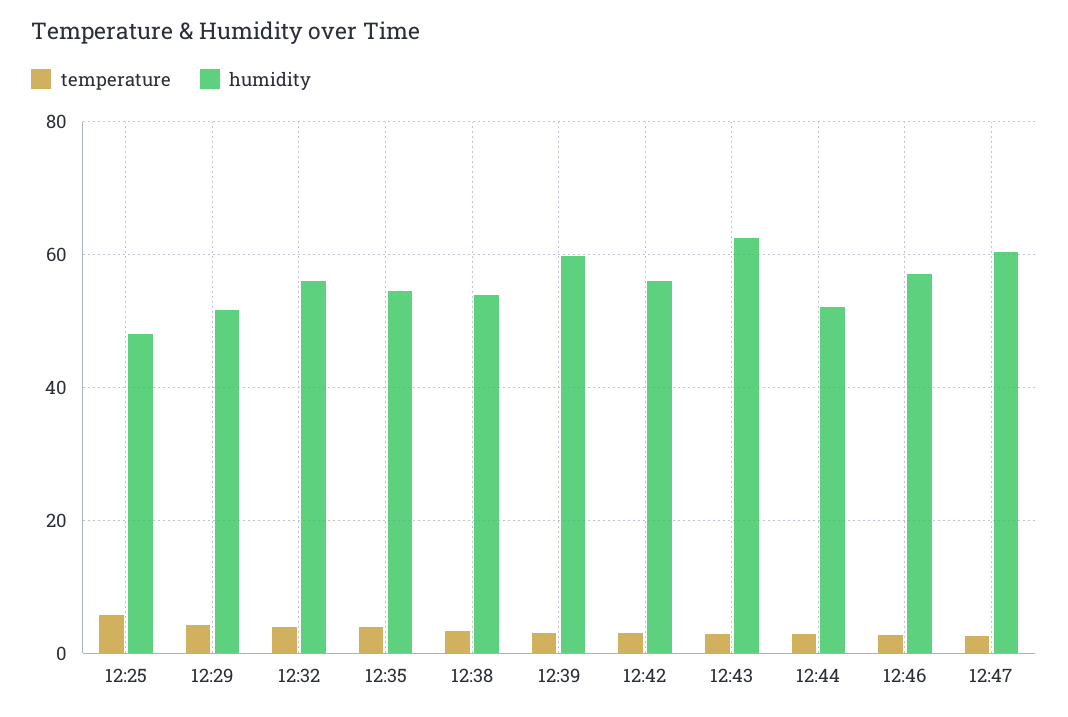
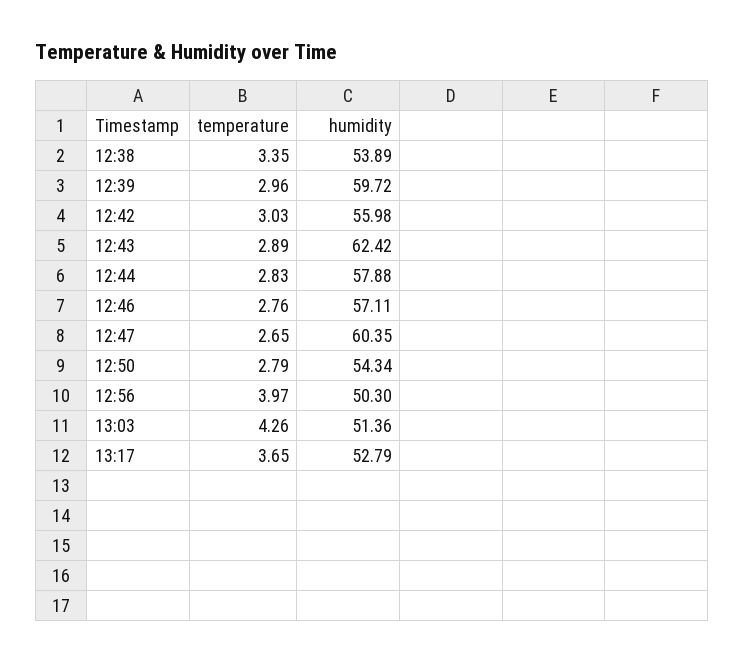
temperature, 12:25: 6 -> none
humidity, 12:25: 48 -> none
temperature, 12:29: 4 -> none
humidity, 12:29: 52 -> none
temperature, 12:32: 4 -> none
humidity, 12:32: 56 -> none
temperature, 12:35: 4 -> none
humidity, 12:35: 54 -> none
humidity, 12:44: 52 -> 57.88
temperature, 12:50: none -> 2.79
humidity, 12:50: none -> 54.34
temperature, 12:56: none -> 3.97
humidity, 12:56: none -> 50.3
temperature, 13:03: none -> 4.26
humidity, 13:03: none -> 51.36
temperature, 13:17: none -> 3.65
humidity, 13:17: none -> 52.79

